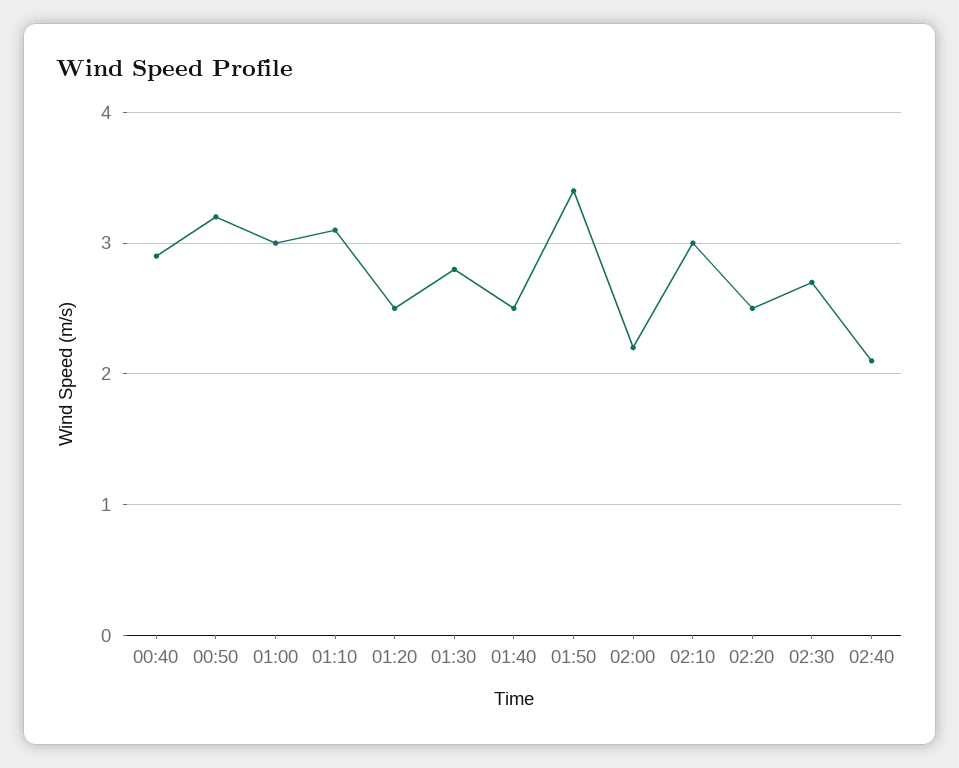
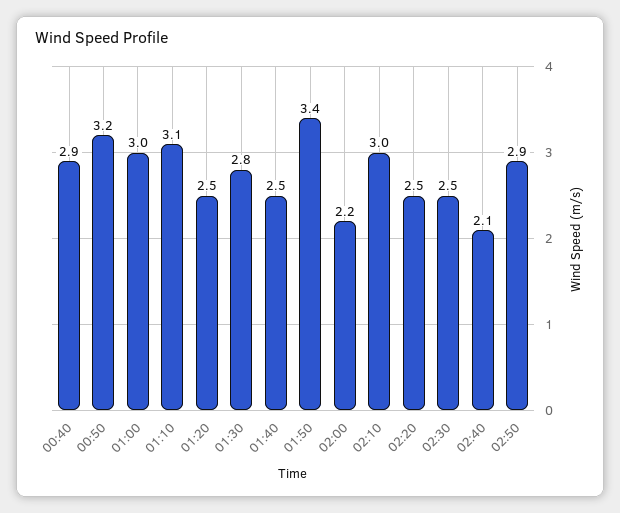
02:30: 2.7 -> 2.5
02:50: none -> 2.9

